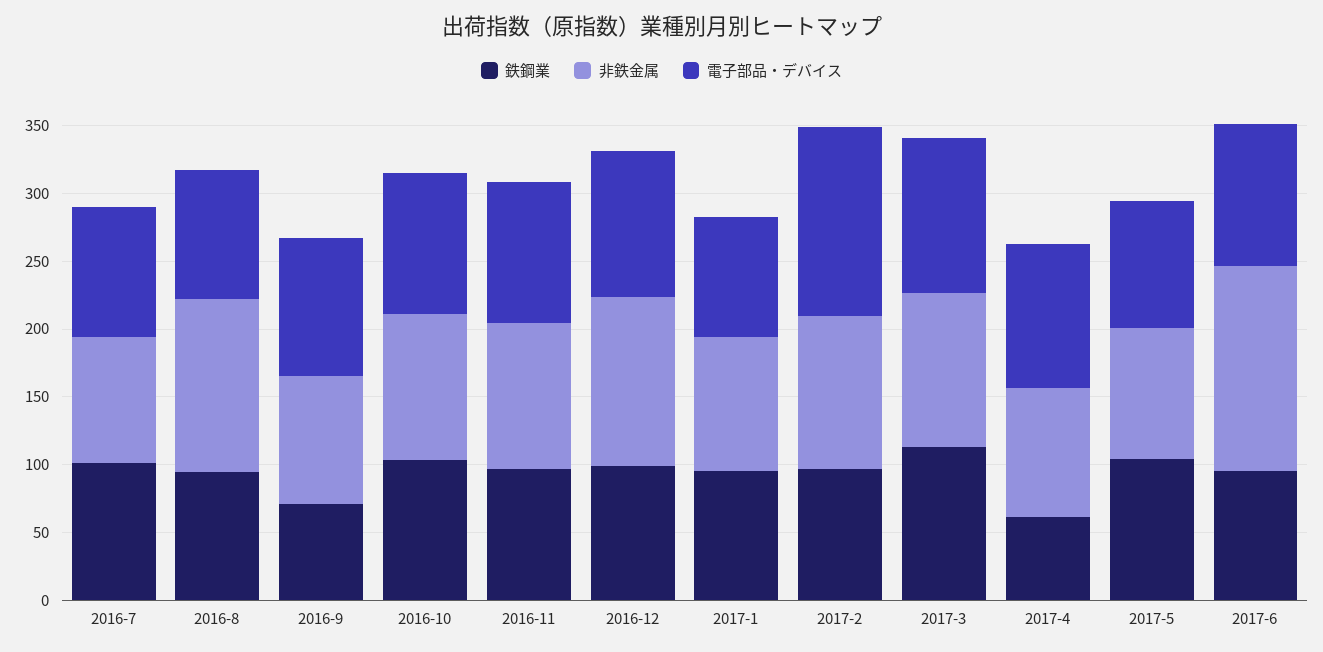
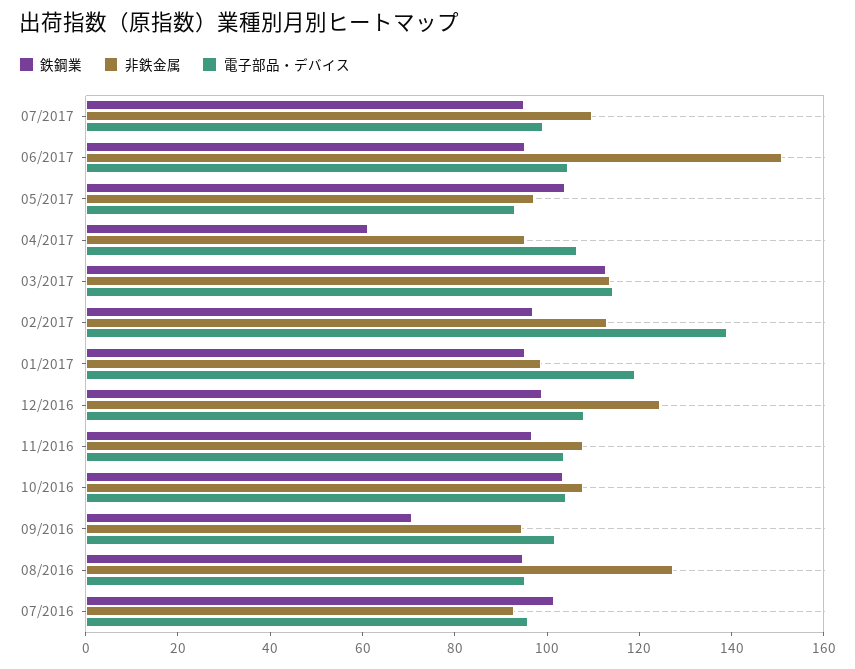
電子部品・デバイス, 2017-1: 90 -> 120
鉄鋼業, 07/2017: none -> 95
非鉄金属, 07/2017: none -> 110
電子部品・デバイス, 07/2017: none -> 100

